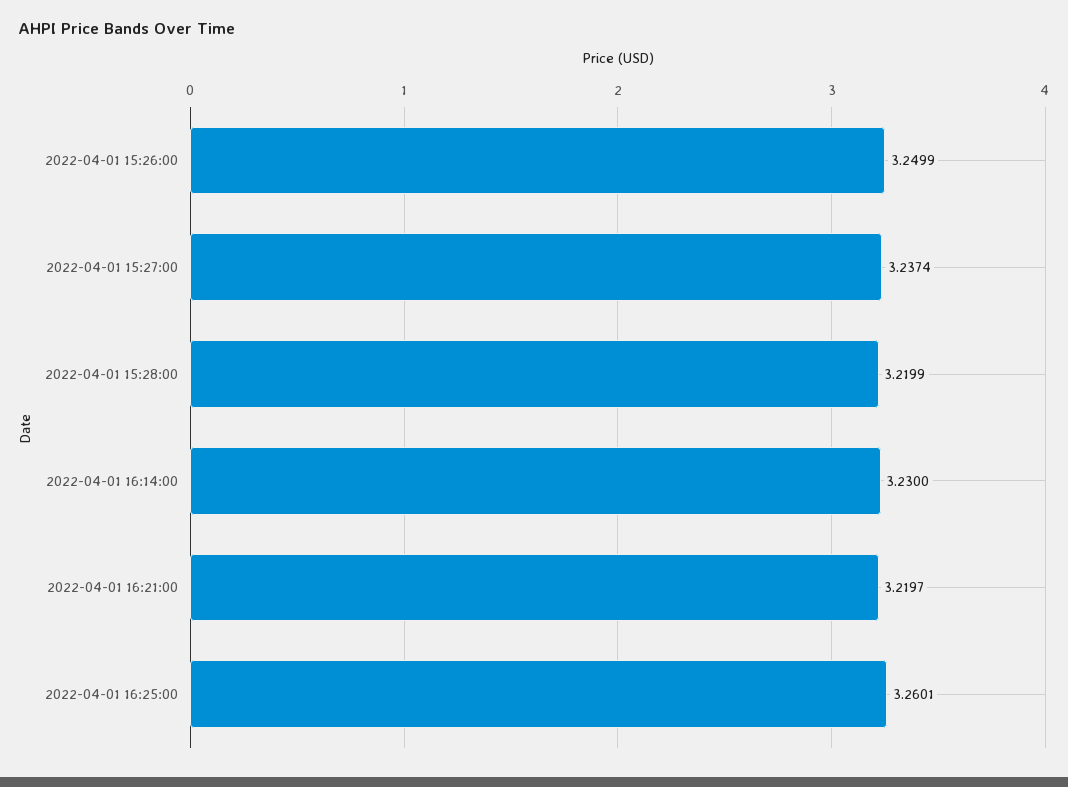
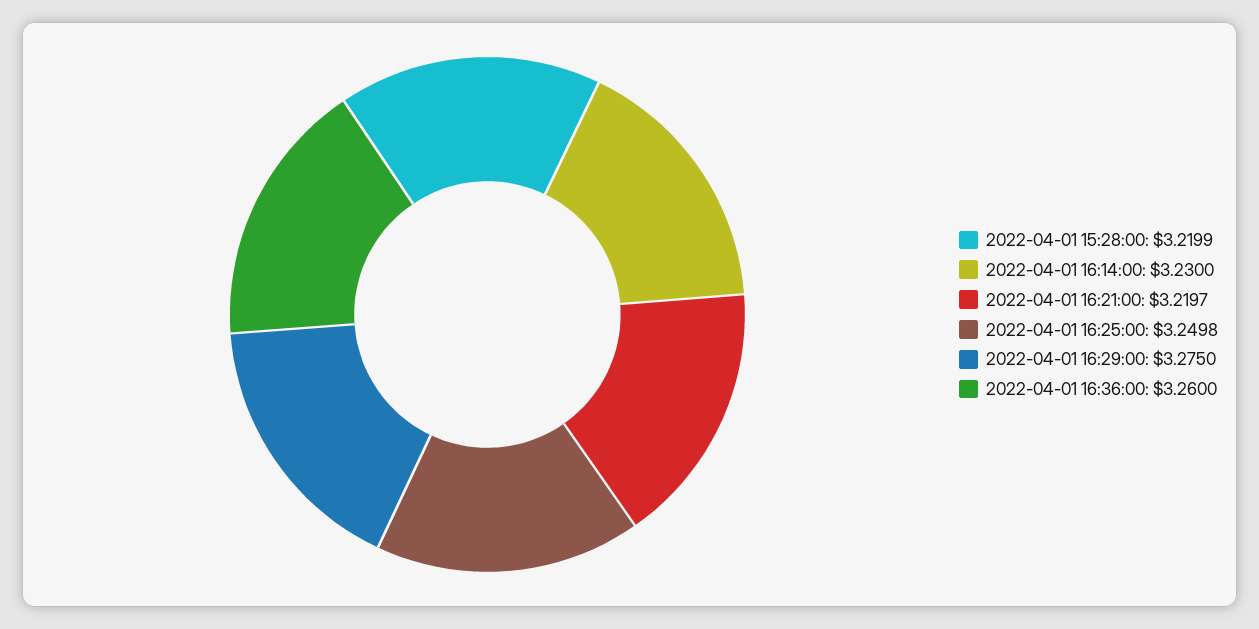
2022-04-01 15:26:00: 3.2499 -> none
2022-04-01 15:27:00: 3.2374 -> none
2022-04-01 16:25:00: 3.2601 -> 3.2498
2022-04-01 16:29:00: none -> 3.275
2022-04-01 16:36:00: none -> 3.26

